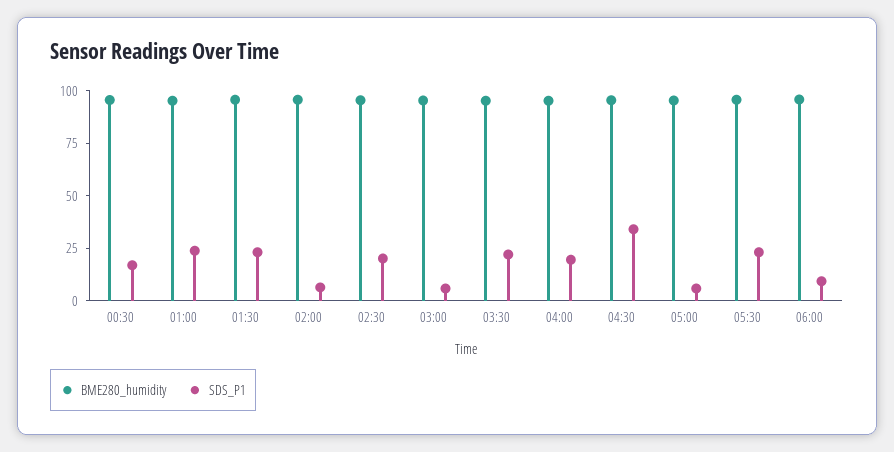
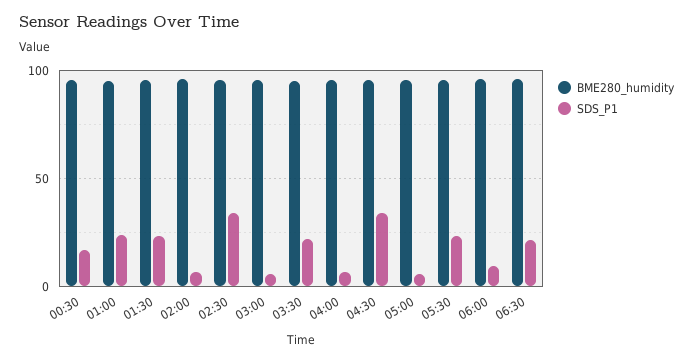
SDS_P1, 02:30: 20 -> 35
SDS_P1, 04:00: 20 -> 5
BME280_humidity, 06:30: none -> 95
SDS_P1, 06:30: none -> 20

